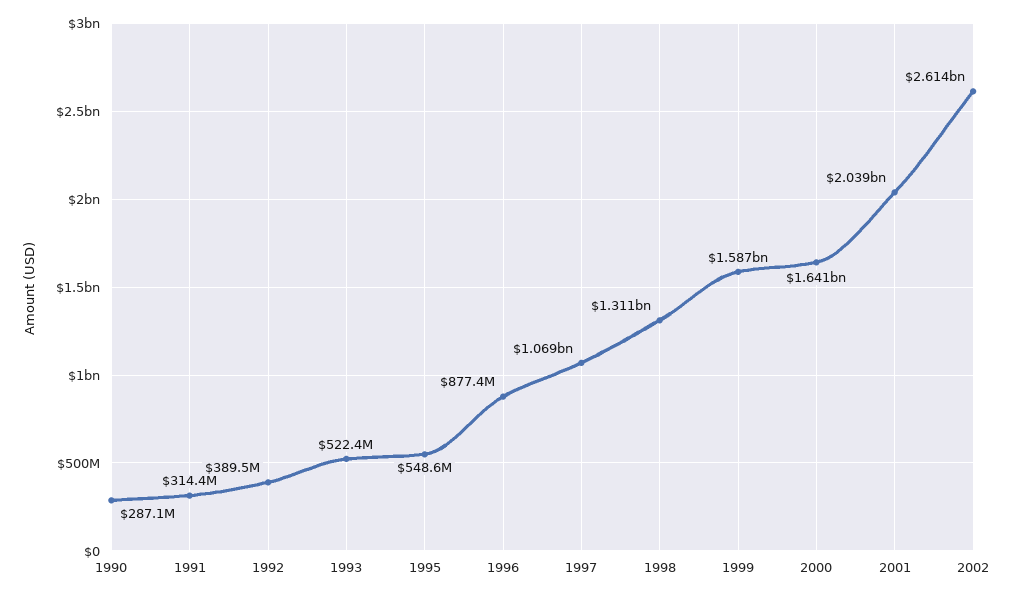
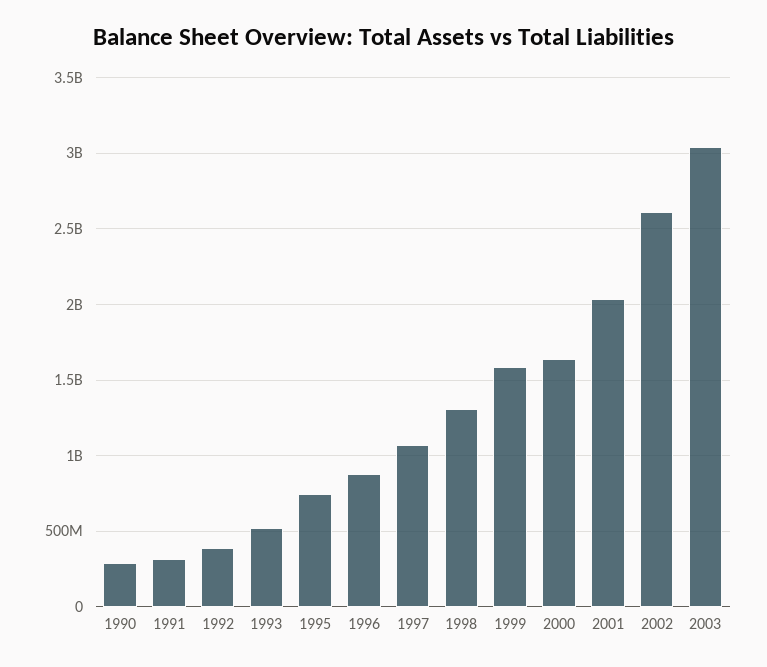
1995: 548600000 -> 750000000
2003: none -> 3050000000

